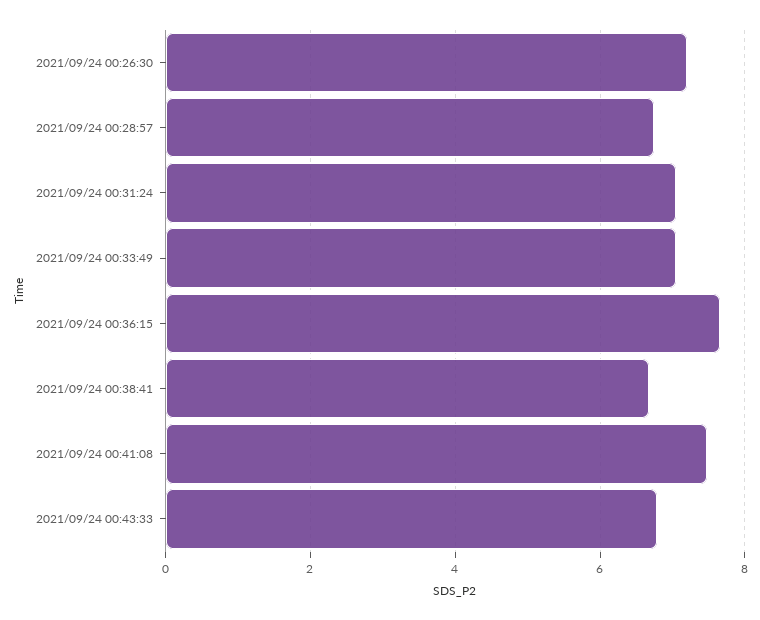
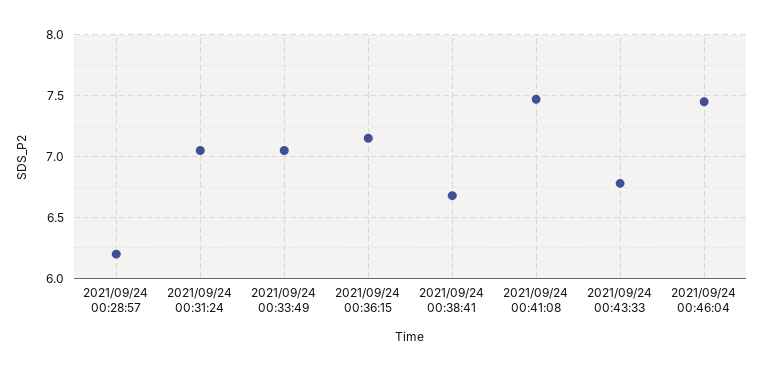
2021/09/24 00:26:30: 7.2 -> none
2021/09/24 00:28:57: 6.8 -> 6.2
2021/09/24 00:36:15: 7.6 -> 7.15
2021/09/24 00:46:04: none -> 7.45

